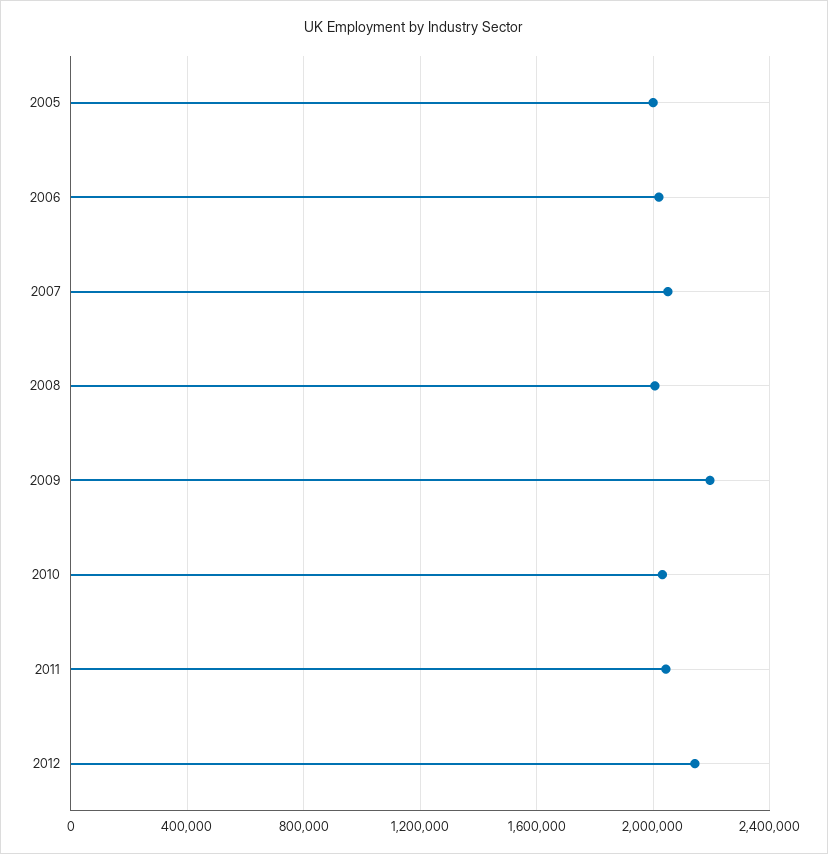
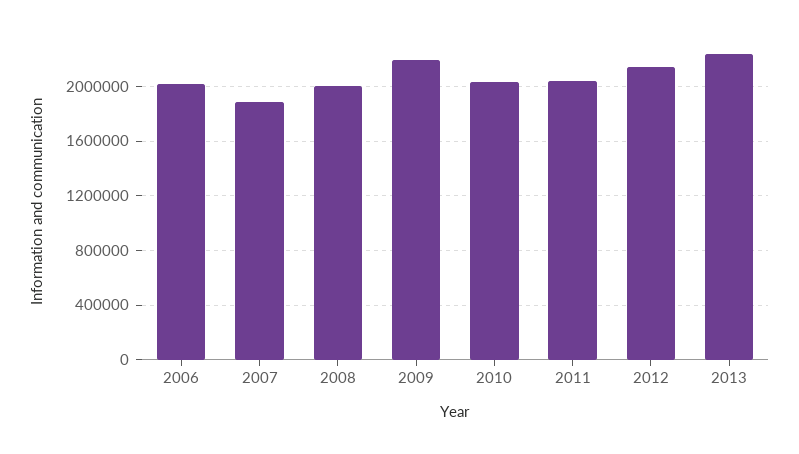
2005: 2000000 -> none
2007: 2050000 -> 1900000
2013: none -> 2250000

